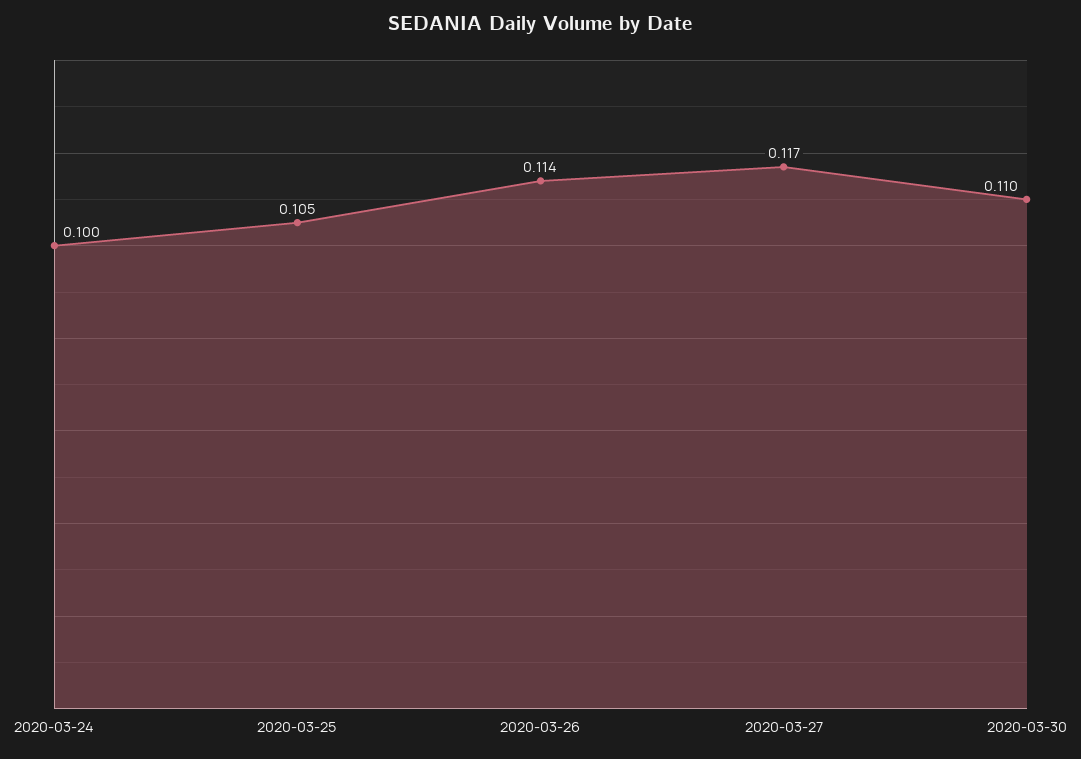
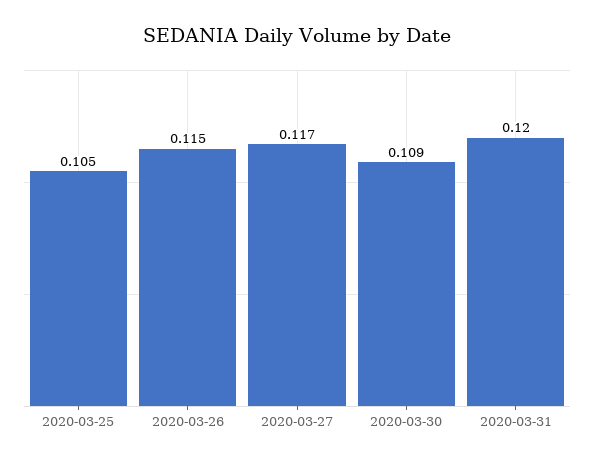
2020-03-24: 0.1 -> none
2020-03-26: 0.114 -> 0.115
2020-03-30: 0.11 -> 0.109
2020-03-31: none -> 0.12

